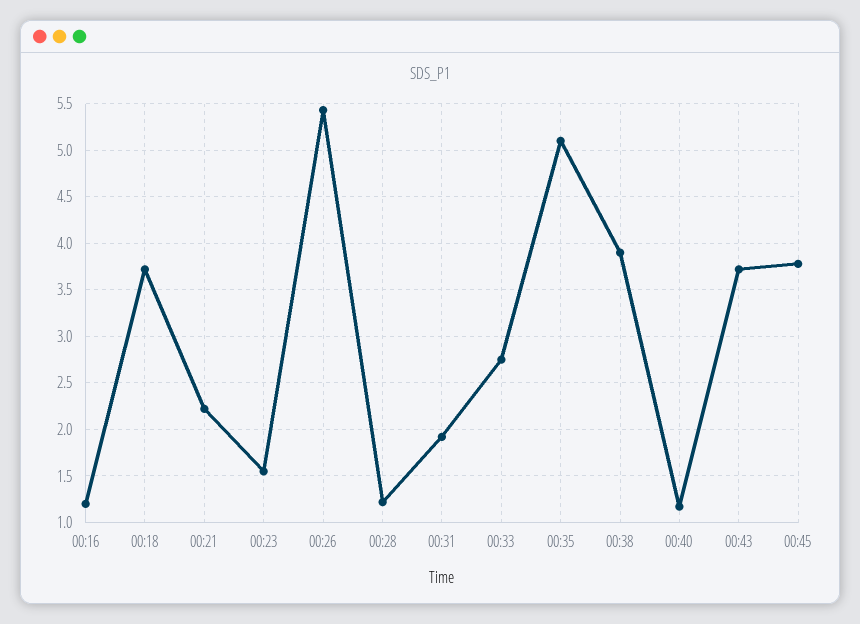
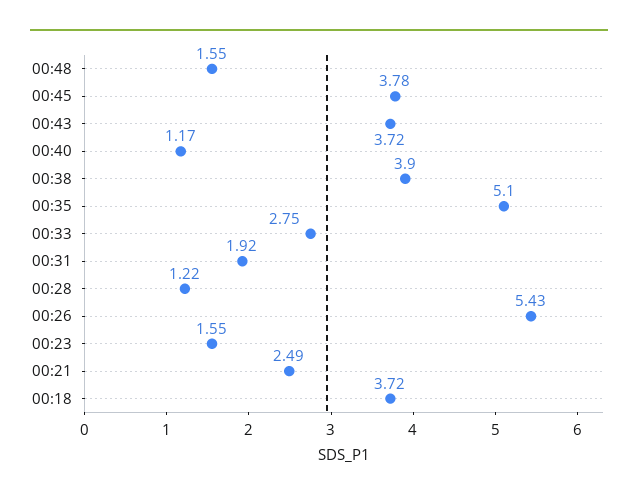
00:16: 1.2 -> none
00:21: 2.2 -> 2.49
00:48: none -> 1.55

